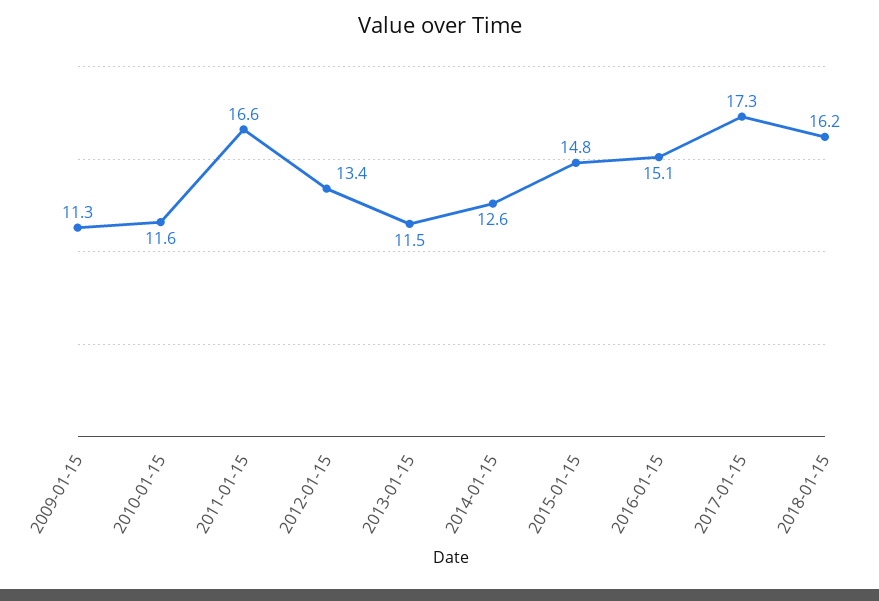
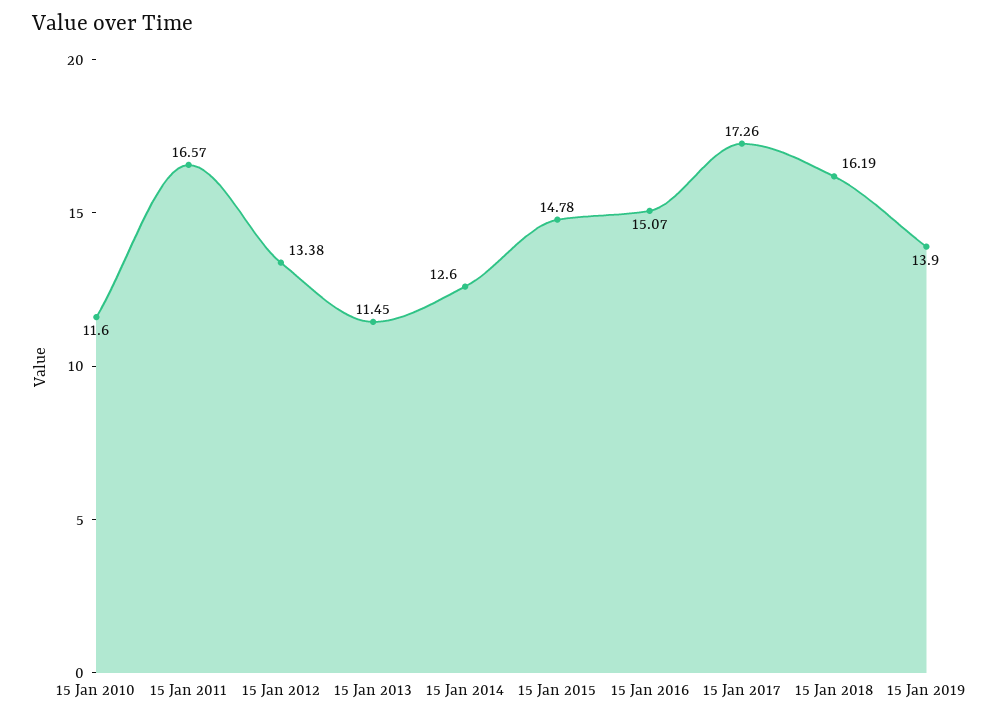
2009-01-15: 11.3 -> none
15 Jan 2019: none -> 13.9

